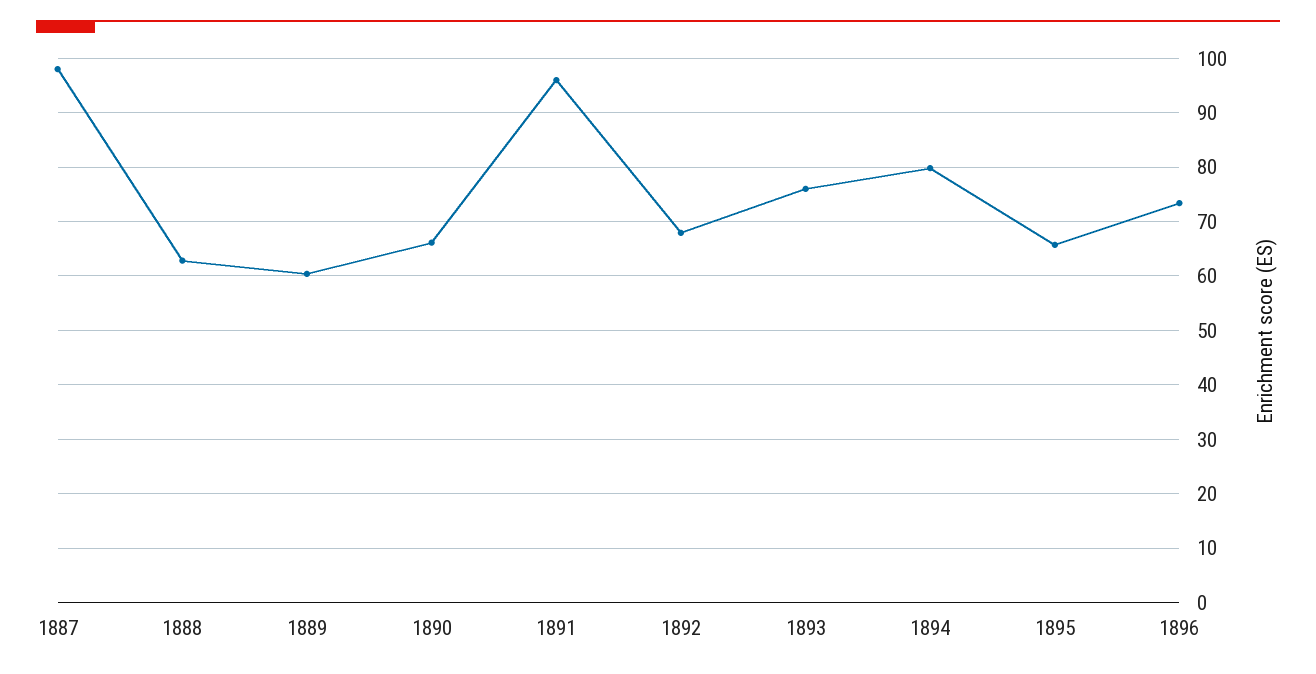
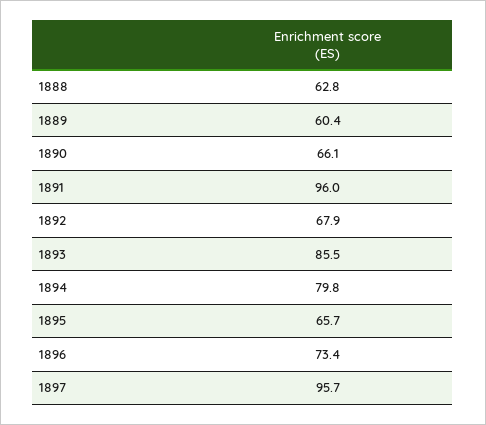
1887: 98 -> none
1893: 76 -> 85.5
1897: none -> 95.7

